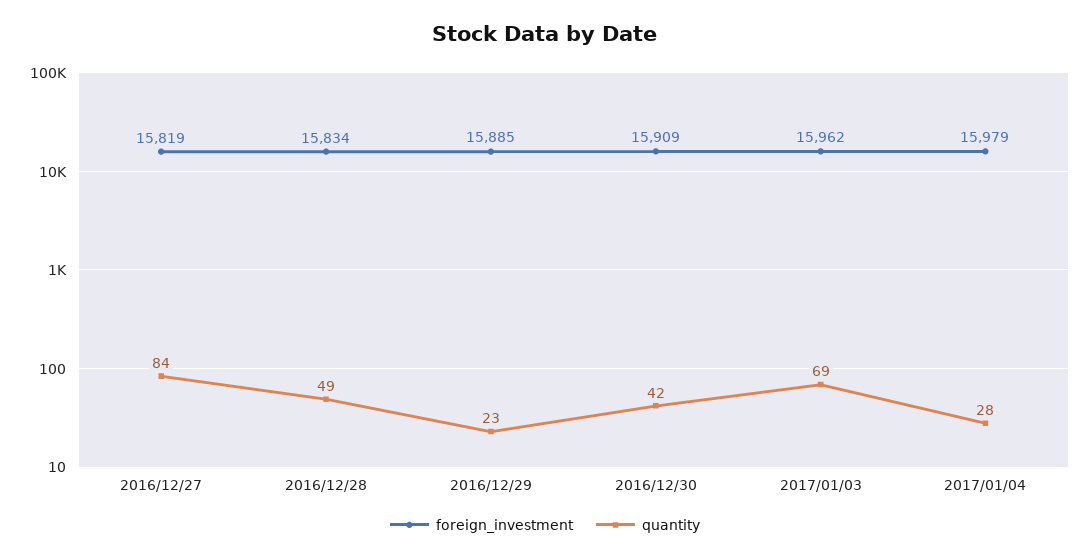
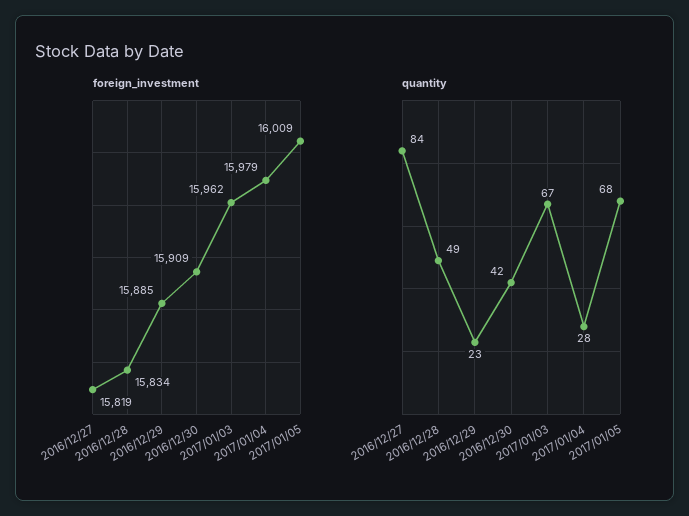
quantity, 2017/01/03: 69 -> 67
foreign_investment, 2017/01/05: none -> 16009
quantity, 2017/01/05: none -> 68

